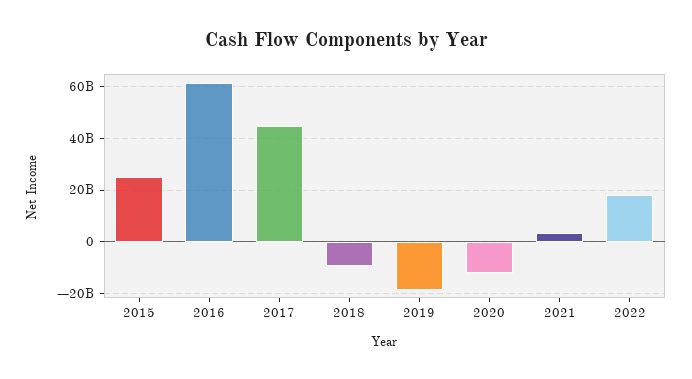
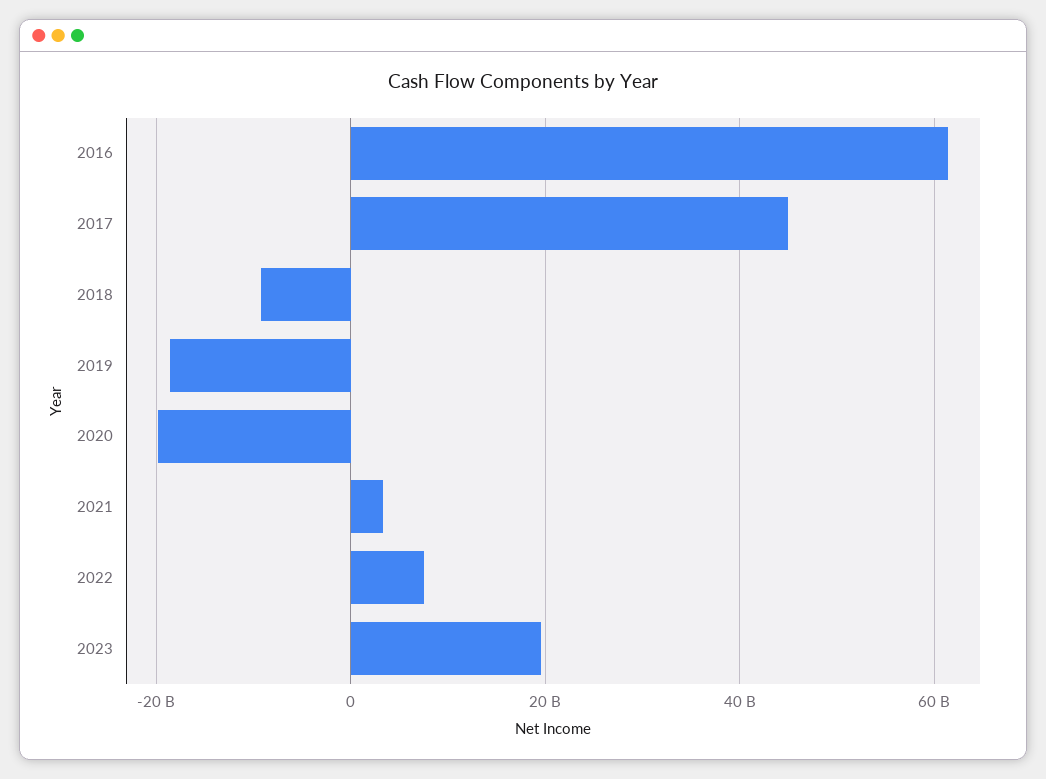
2015: 25000000000 -> none
2020: -12500000000 -> -20000000000
2022: 17500000000 -> 8000000000
2023: none -> 20000000000

